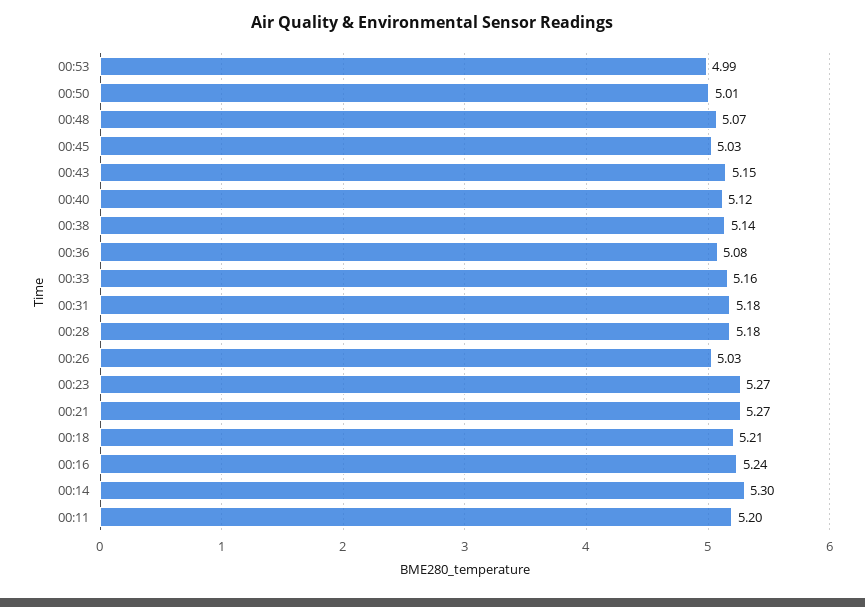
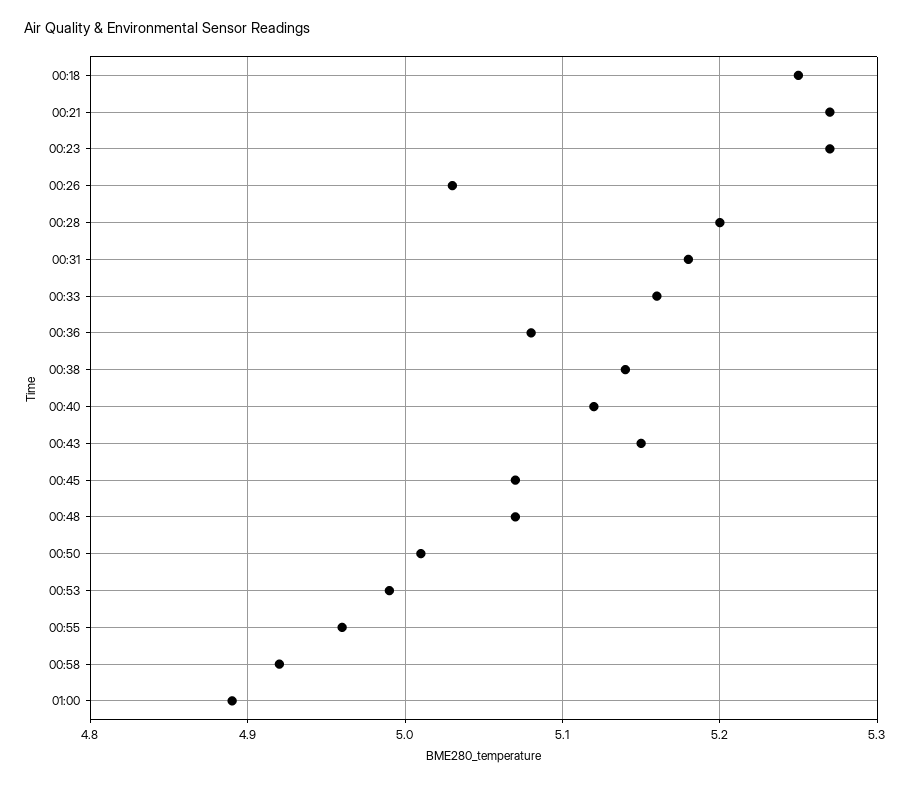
00:45: 5.03 -> 5.07
00:28: 5.18 -> 5.2
00:18: 5.21 -> 5.25
00:16: 5.24 -> none
00:14: 5.3 -> none
00:11: 5.2 -> none
00:55: none -> 4.96
00:58: none -> 4.92
01:00: none -> 4.89

